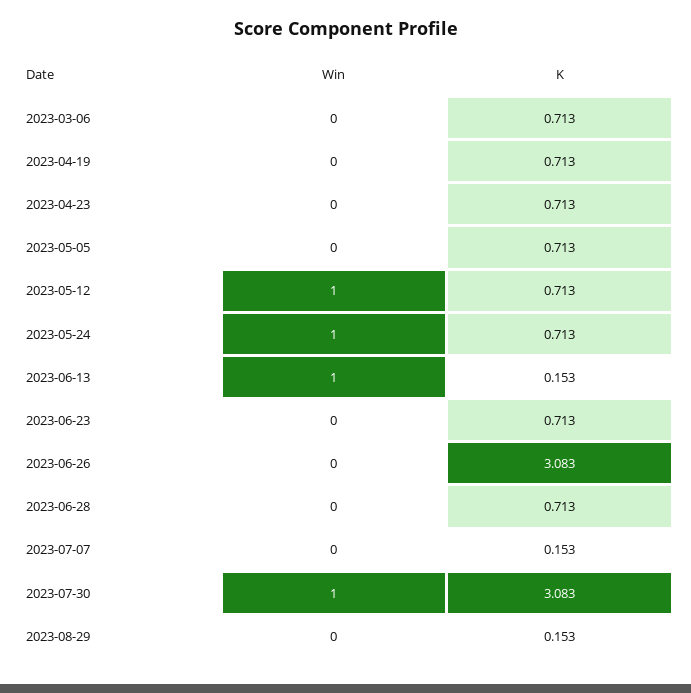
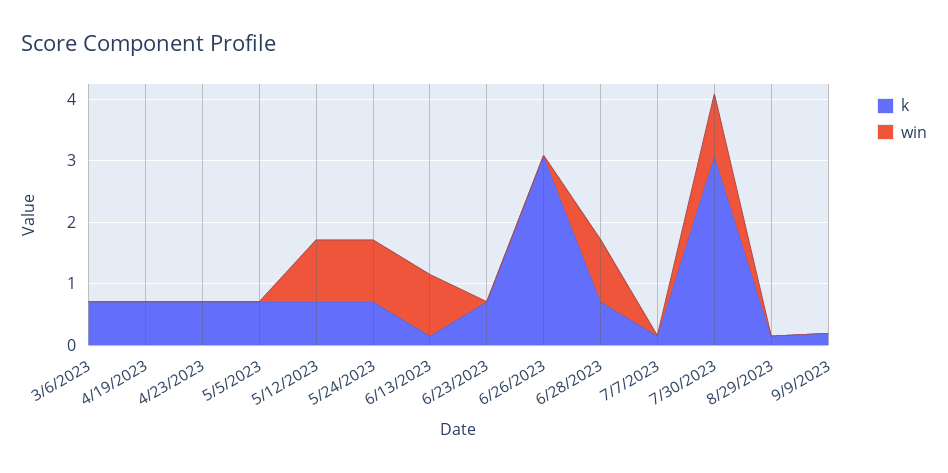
Win, 2023-06-28: 0 -> 1
K, 9/9/2023: none -> 0.2
Win, 9/9/2023: none -> 0

